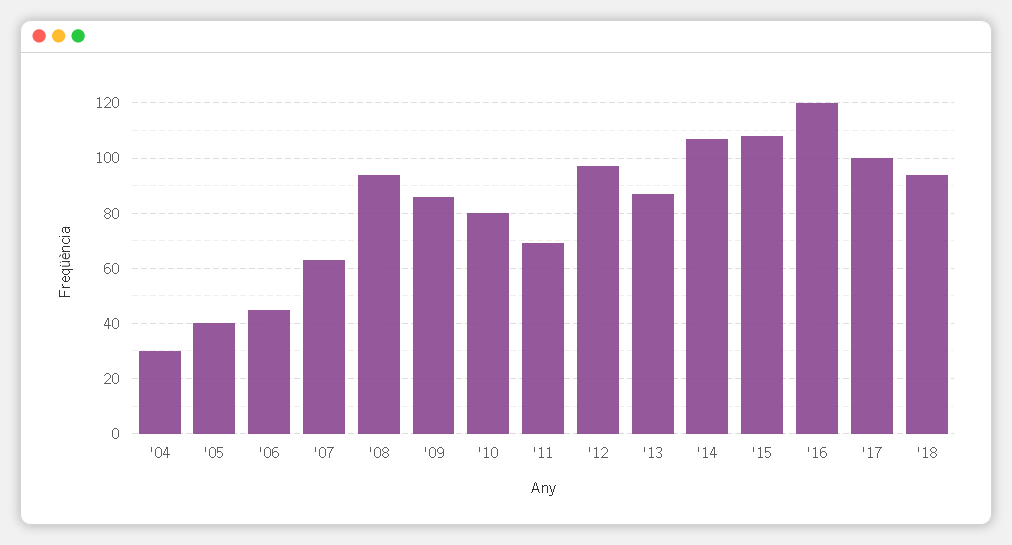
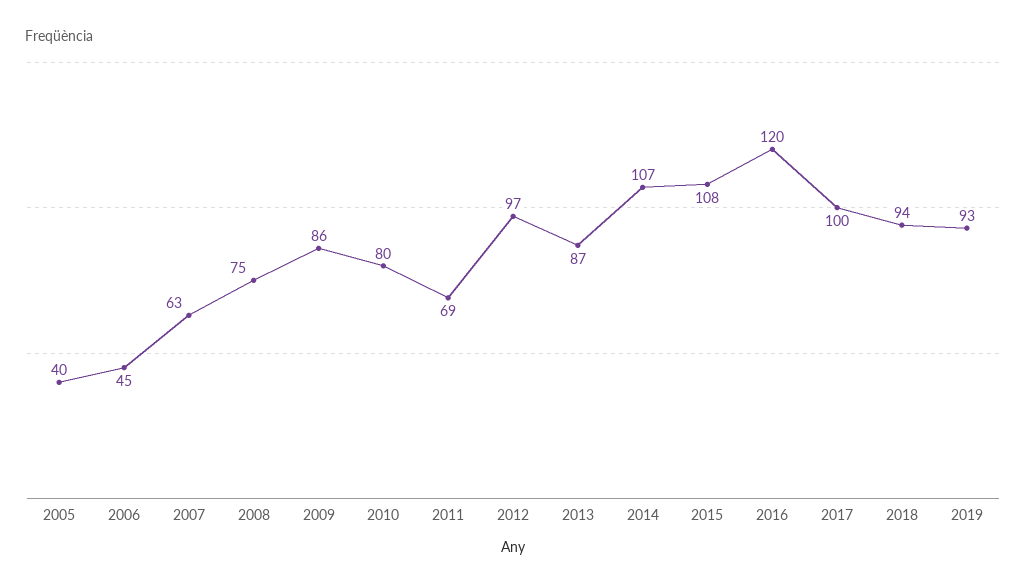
'04: 30 -> none
'08: 95 -> 75
2019: none -> 93

